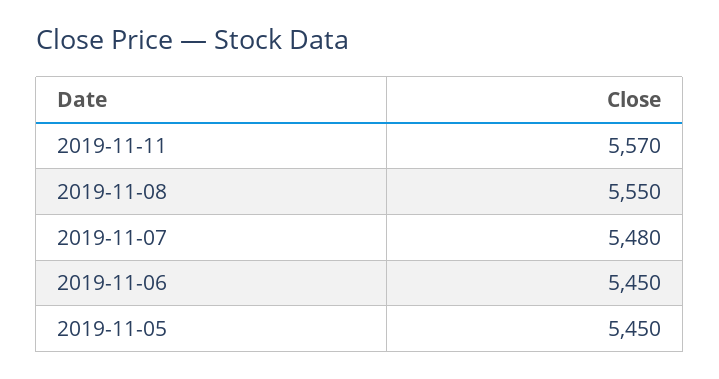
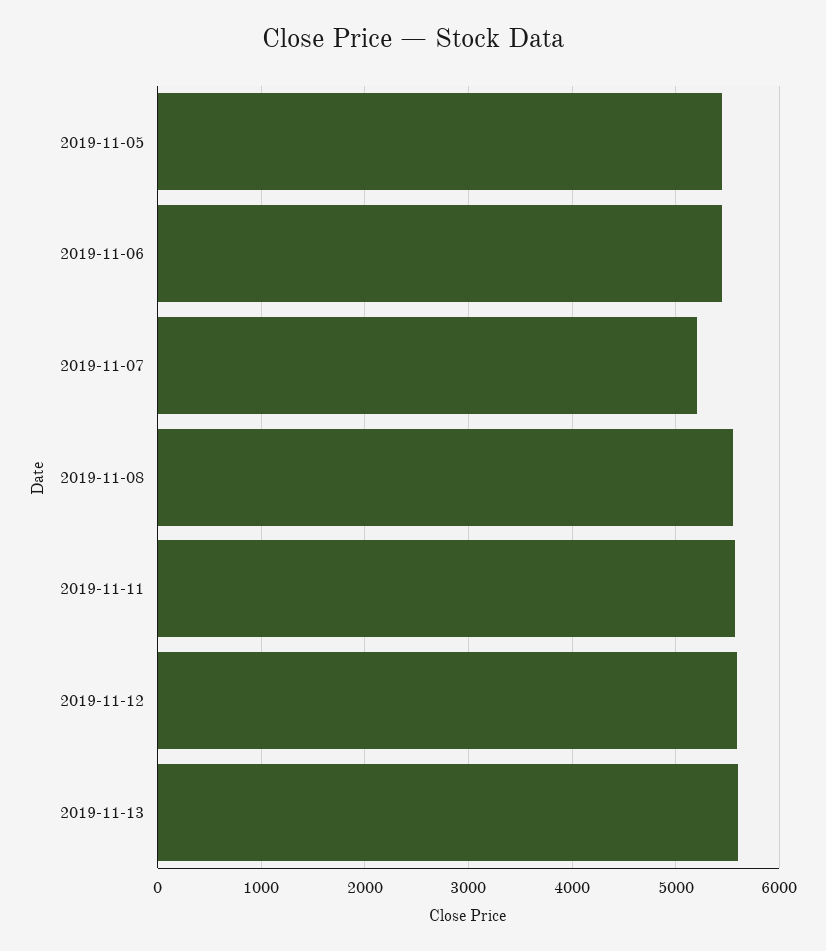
2019-11-07: 5480 -> 5200
2019-11-12: none -> 5600
2019-11-13: none -> 5600

